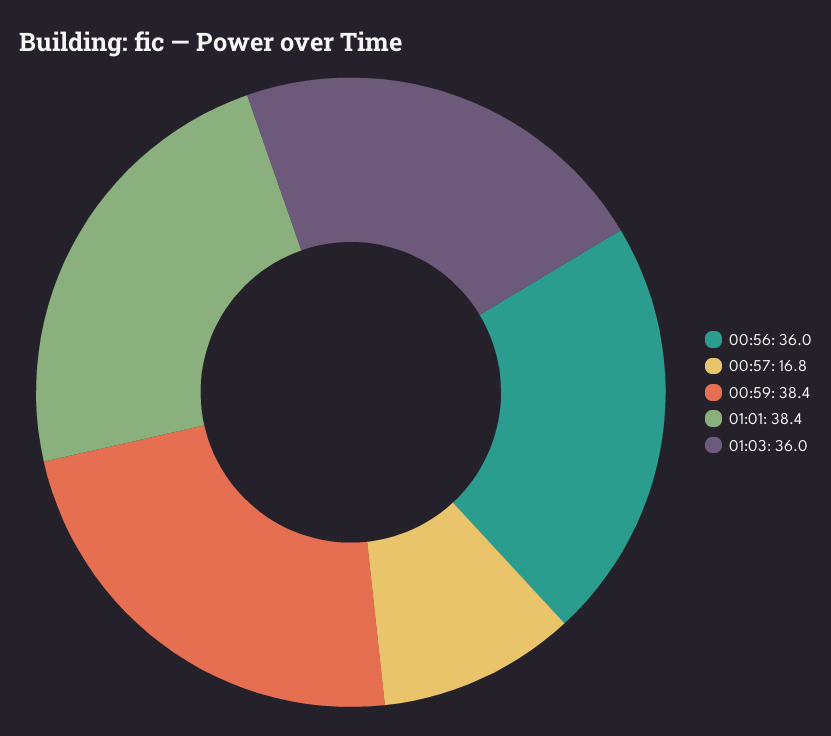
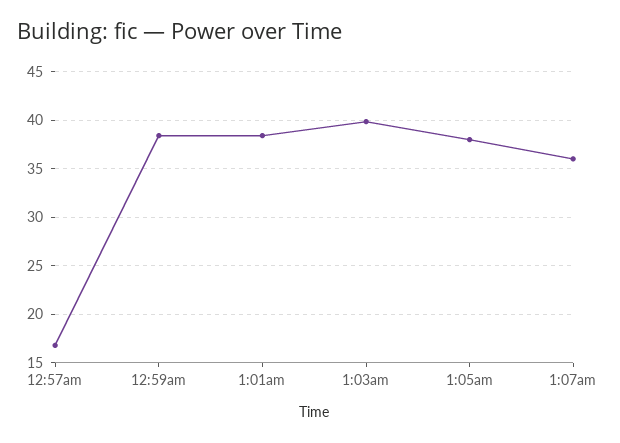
00:56: 36 -> none
01:03: 36 -> 40
1:05am: none -> 38
1:07am: none -> 36

